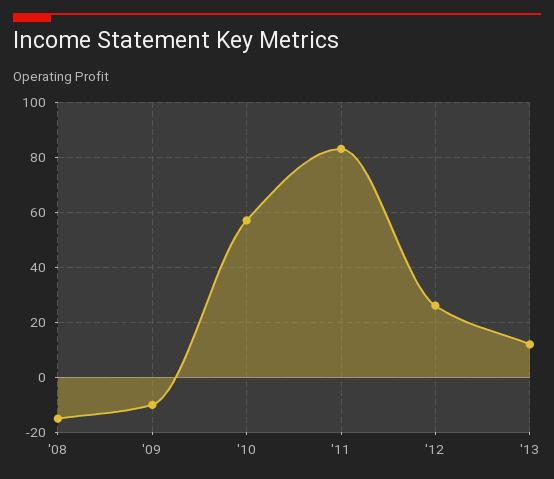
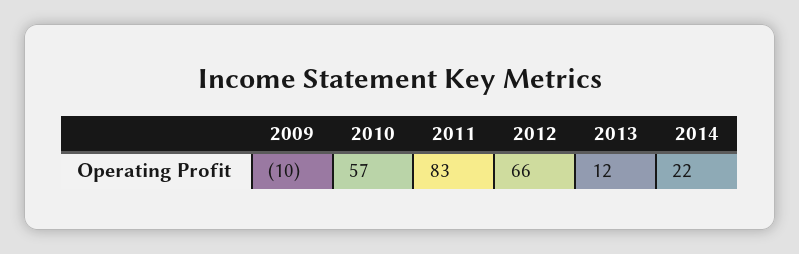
'08: -15 -> none
'12: 25 -> 66
2014: none -> 22

